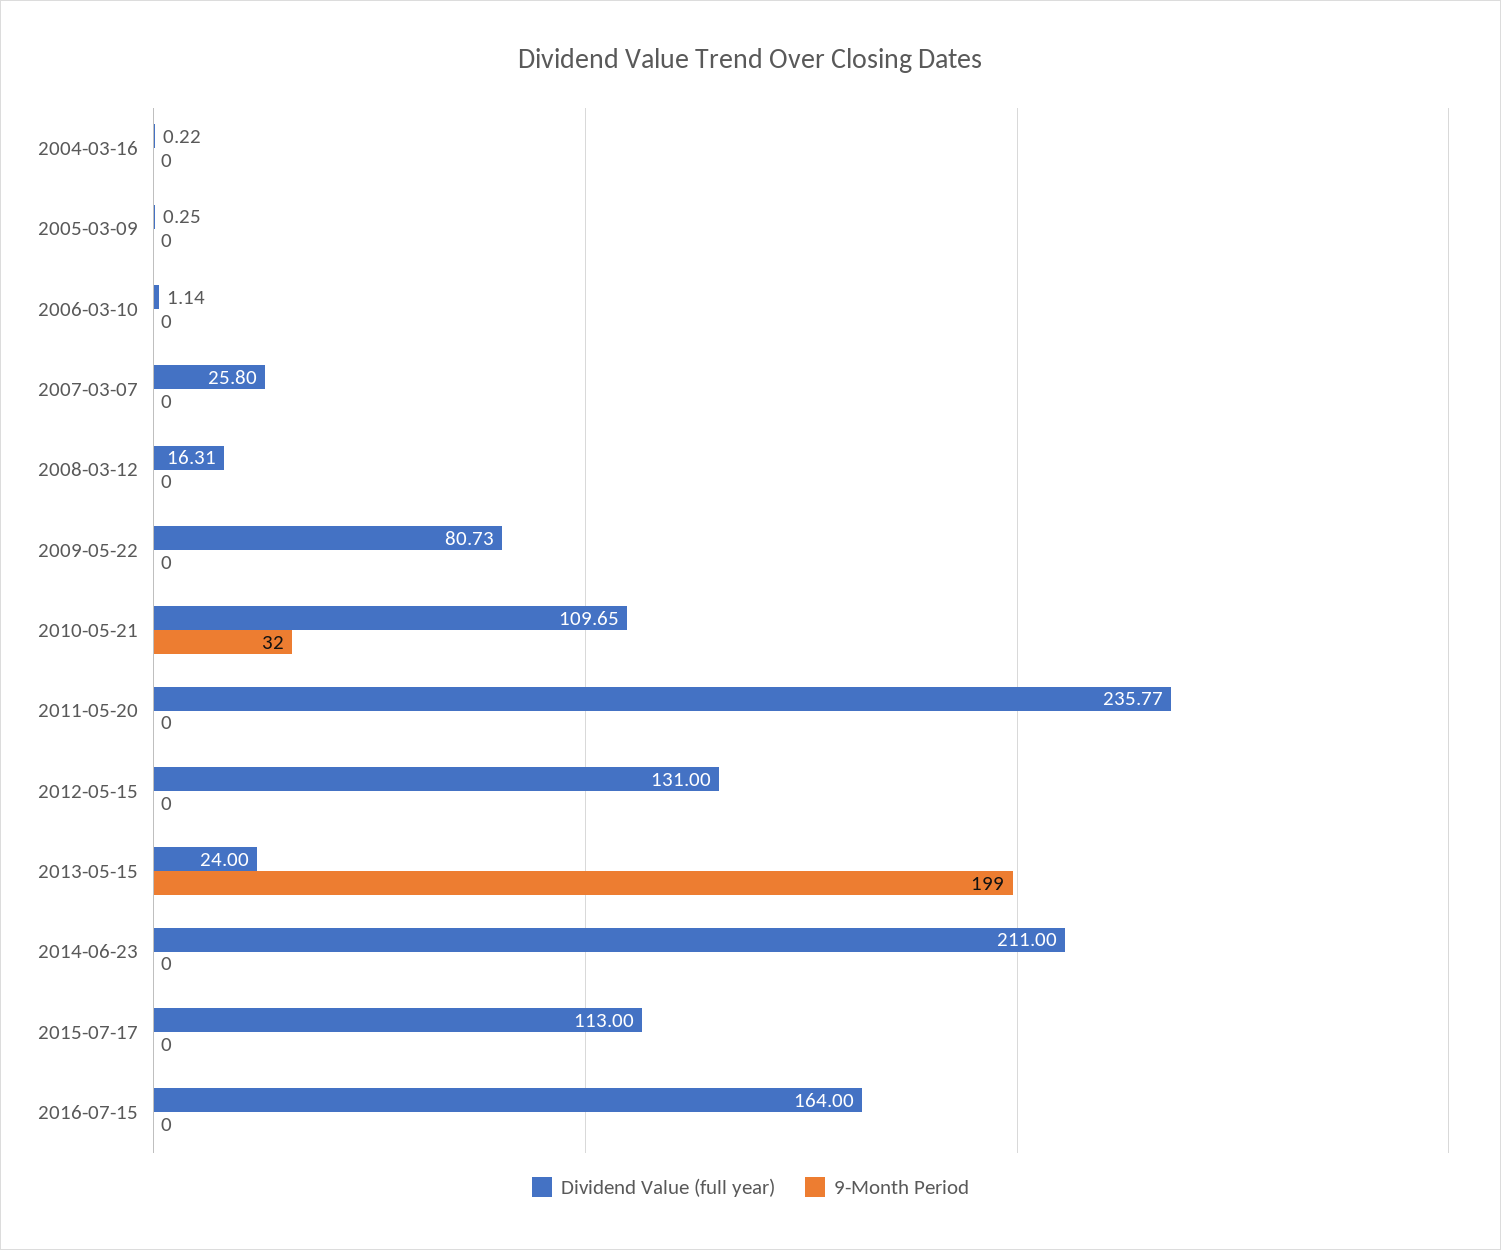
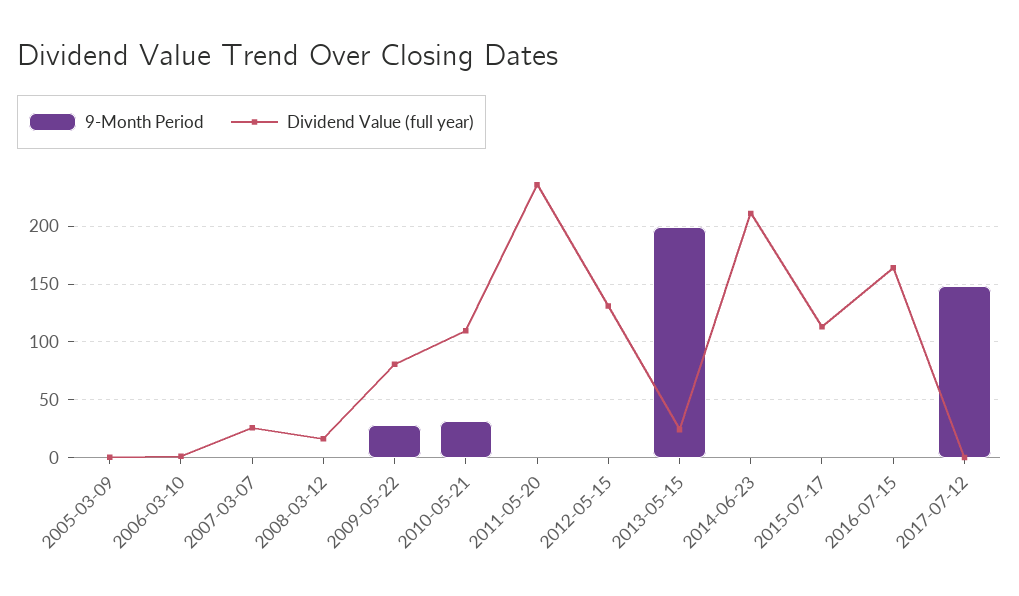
Dividend Value (full year), 2004-03-16: 0.22 -> none
9-Month Period, 2004-03-16: 0 -> none
9-Month Period, 2009-05-22: 0 -> 30
9-Month Period, 2017-07-12: none -> 150
Dividend Value (full year), 2017-07-12: none -> 0

